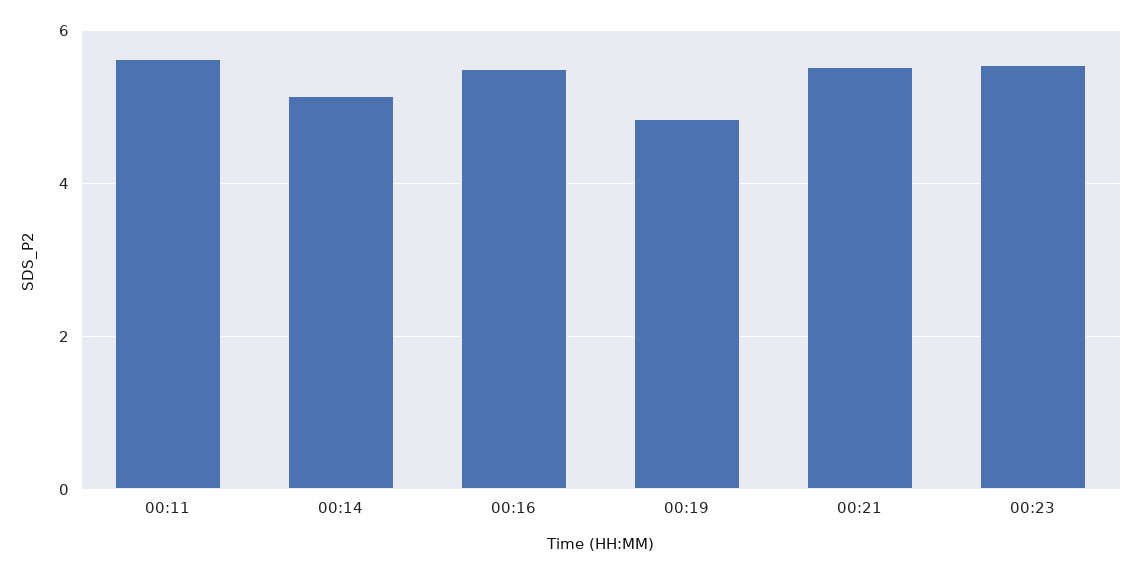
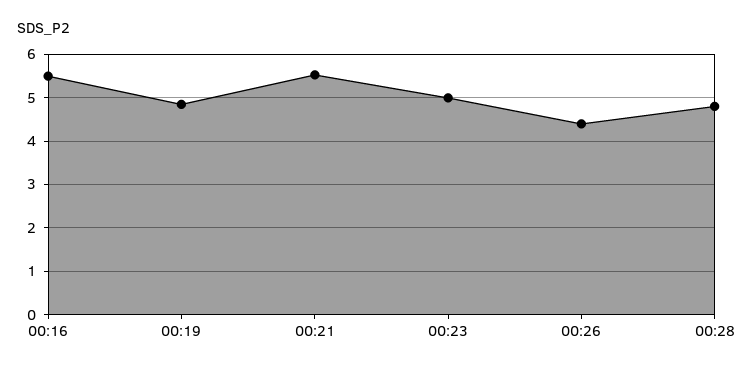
00:11: 5.6 -> none
00:14: 5.2 -> none
00:23: 5.6 -> 5
00:26: none -> 4.4
00:28: none -> 4.8

